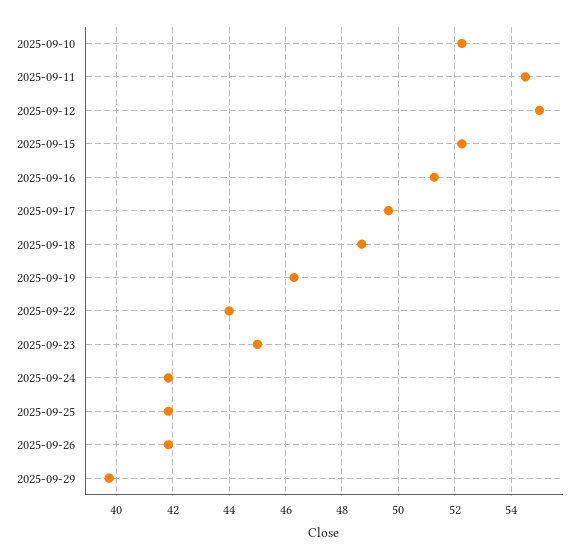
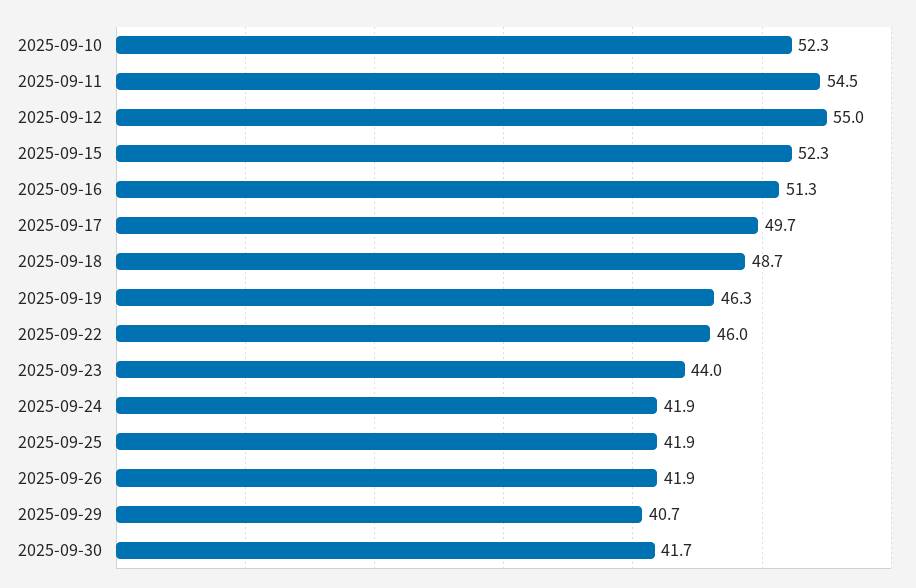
2025-09-22: 44 -> 46
2025-09-23: 45 -> 44
2025-09-29: 39.75 -> 40.7
2025-09-30: none -> 41.7

